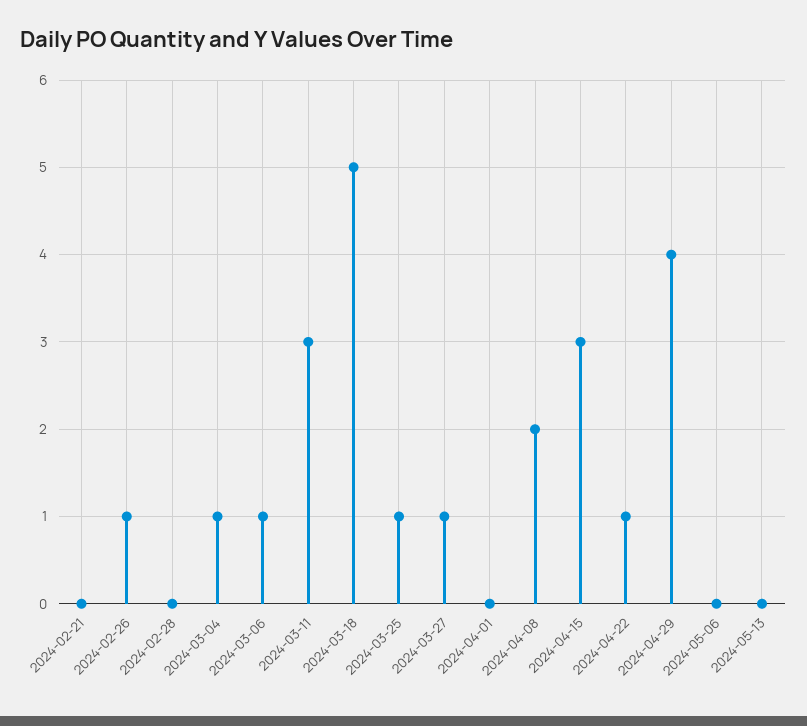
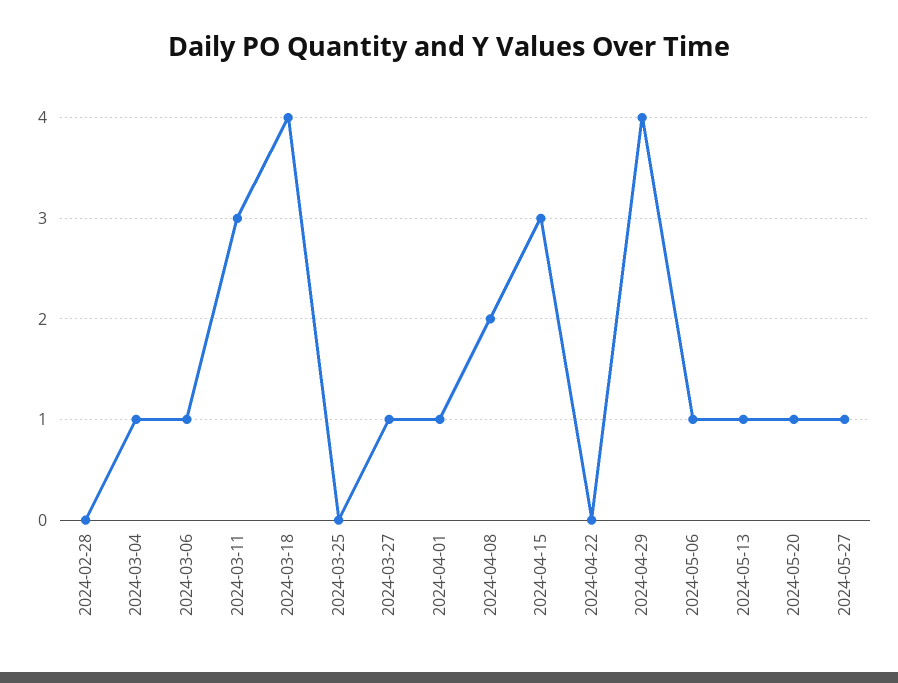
2024-02-21: 0 -> none
2024-02-26: 1 -> none
2024-03-18: 5 -> 4
2024-03-25: 1 -> 0
2024-04-01: 0 -> 1
2024-04-22: 1 -> 0
2024-05-06: 0 -> 1
2024-05-13: 0 -> 1
2024-05-20: none -> 1
2024-05-27: none -> 1

